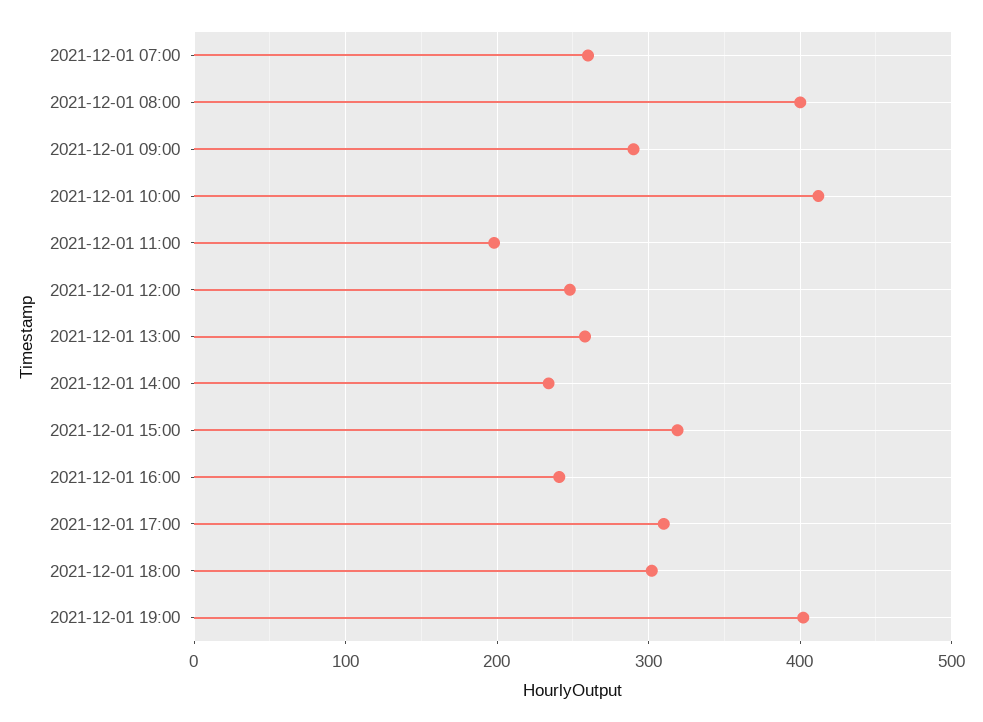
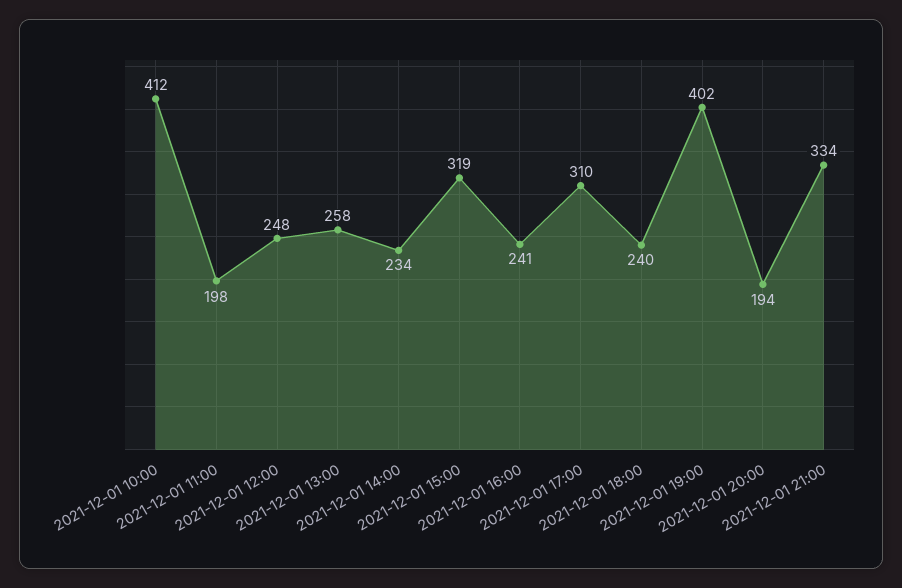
2021-12-01 07:00: 260 -> none
2021-12-01 08:00: 400 -> none
2021-12-01 09:00: 290 -> none
2021-12-01 18:00: 300 -> 240
2021-12-01 20:00: none -> 194
2021-12-01 21:00: none -> 334

